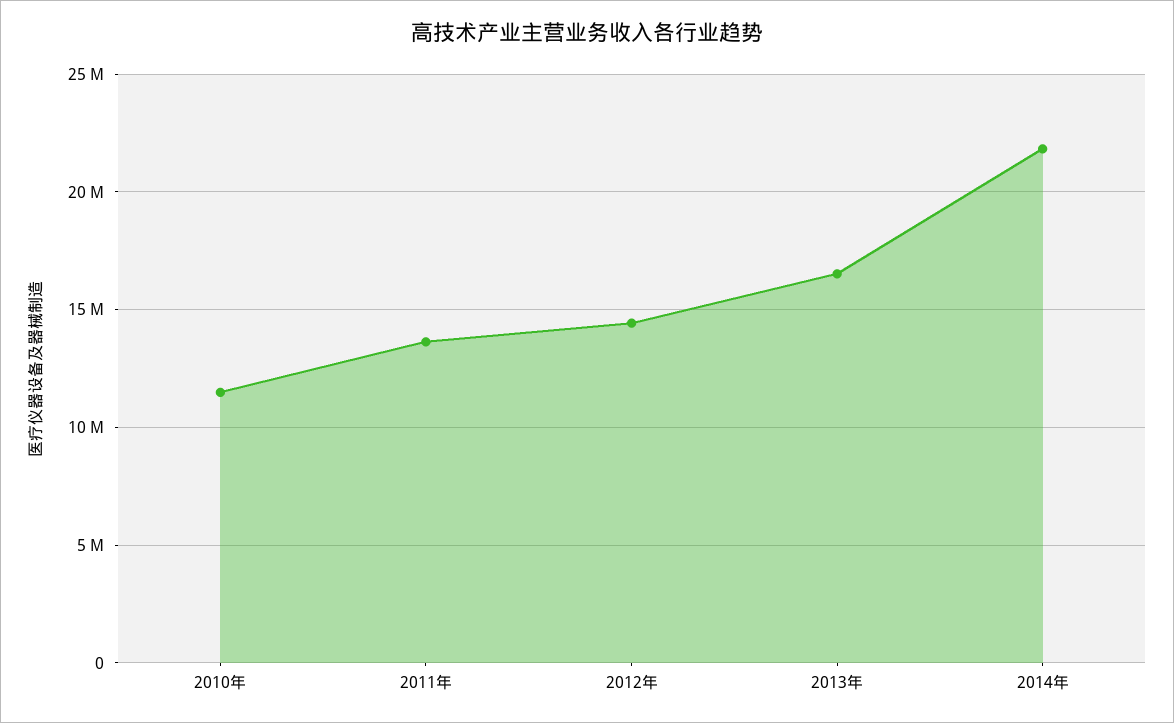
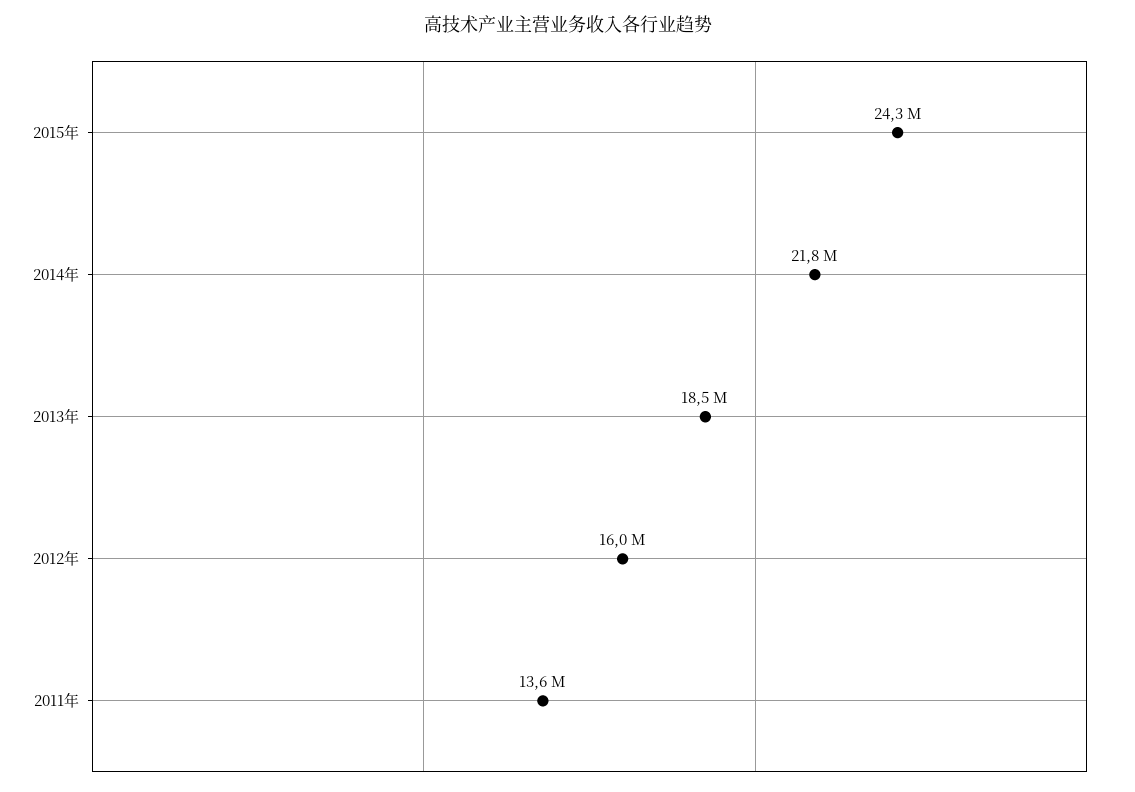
2010年: 11500000 -> none
2012年: 14500000 -> 16000000
2013年: 16500000 -> 18500000
2015年: none -> 24300000

